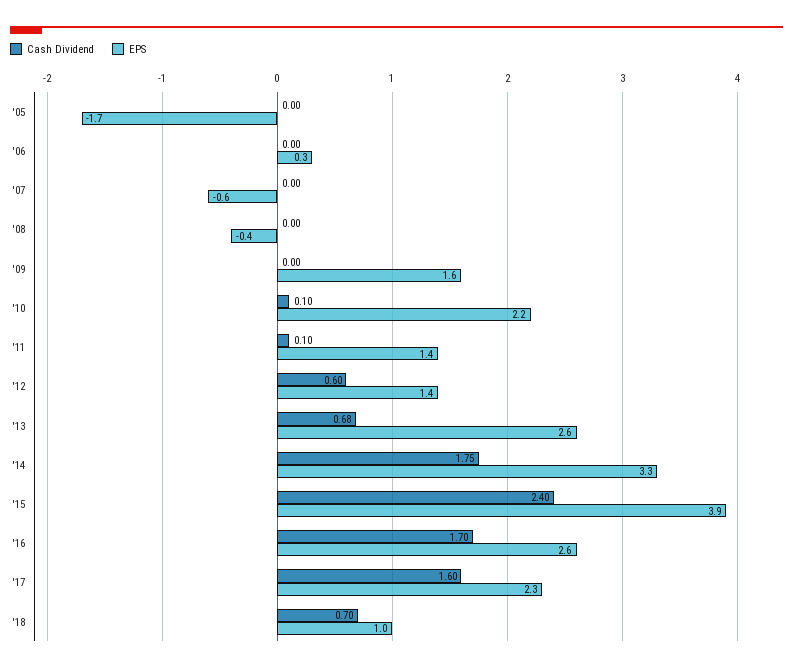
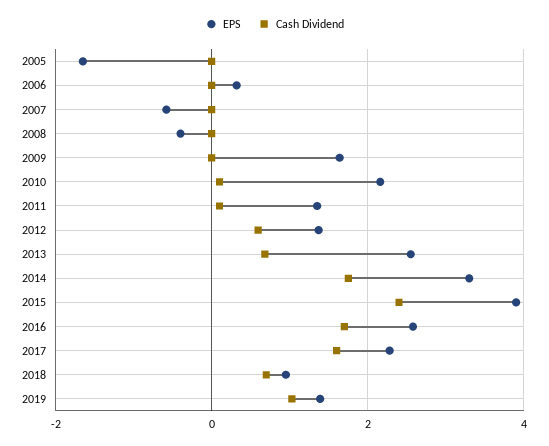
EPS, 2019: none -> 1.4
Cash Dividend, 2019: none -> 1

